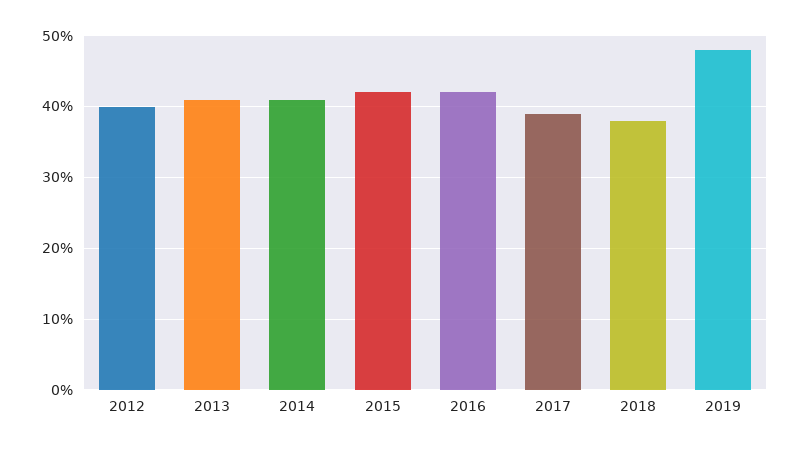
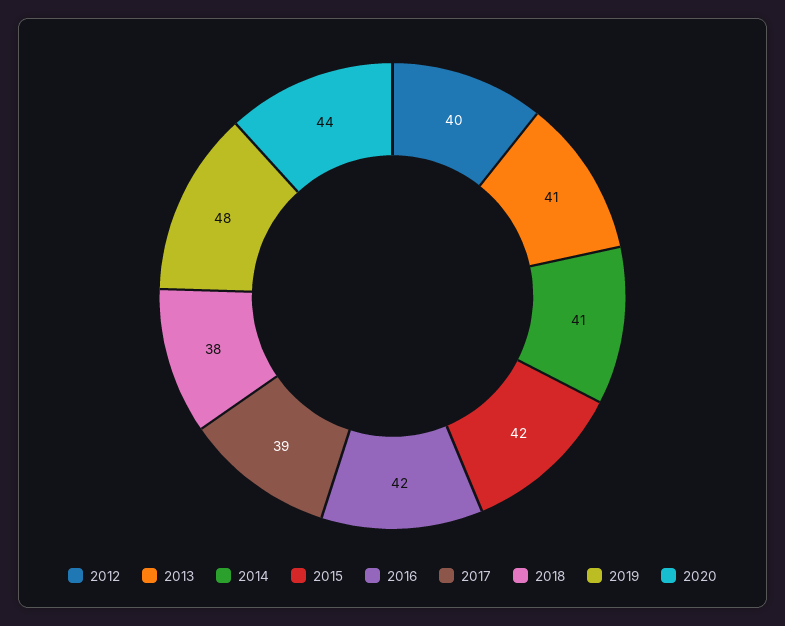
2020: none -> 44

